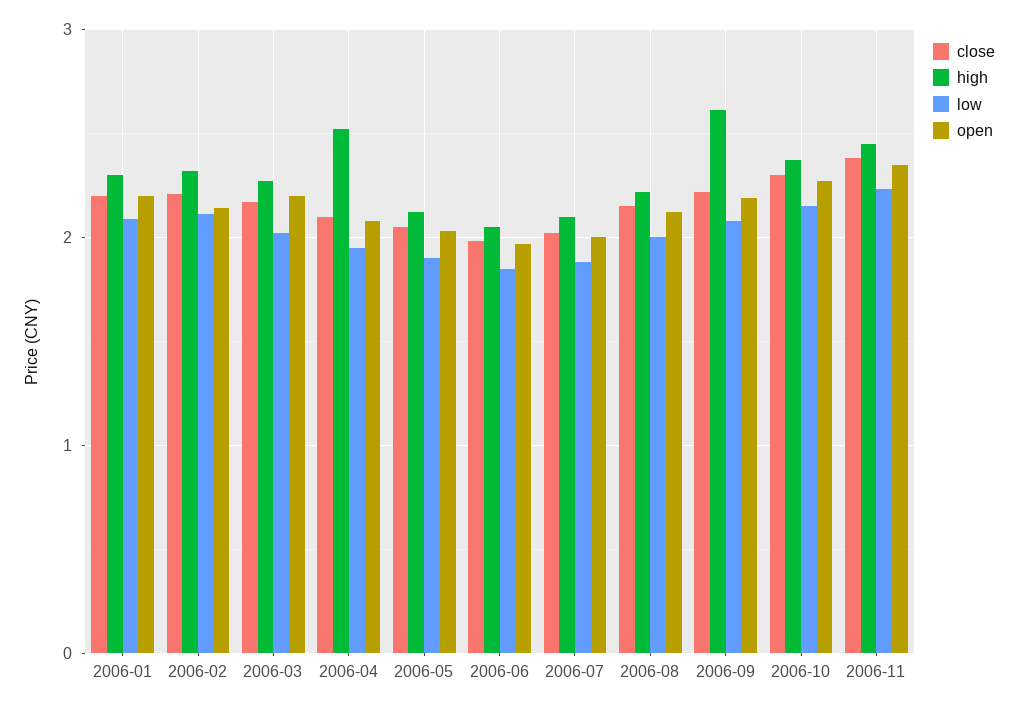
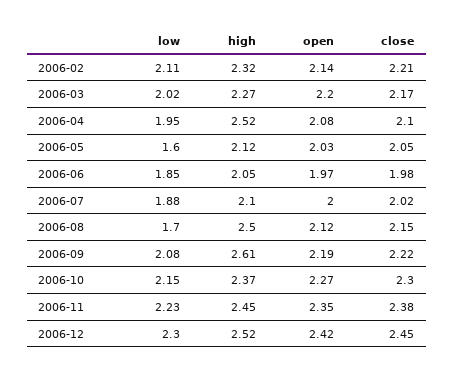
close, 2006-01: 2.2 -> none
high, 2006-01: 2.3 -> none
low, 2006-01: 2.1 -> none
open, 2006-01: 2.2 -> none
low, 2006-05: 1.9 -> 1.6
high, 2006-08: 2.2 -> 2.5
low, 2006-08: 2 -> 1.7
low, 2006-12: none -> 2.3
high, 2006-12: none -> 2.52
open, 2006-12: none -> 2.42
close, 2006-12: none -> 2.45

